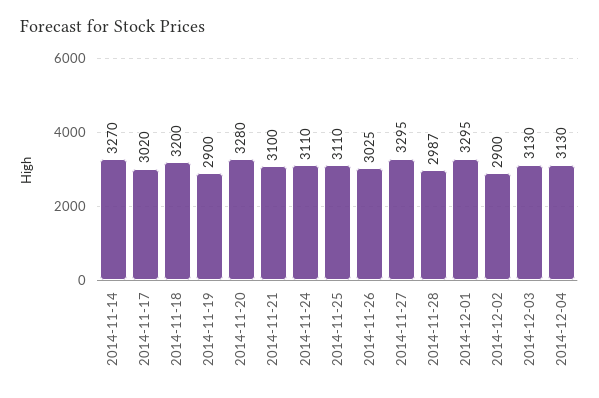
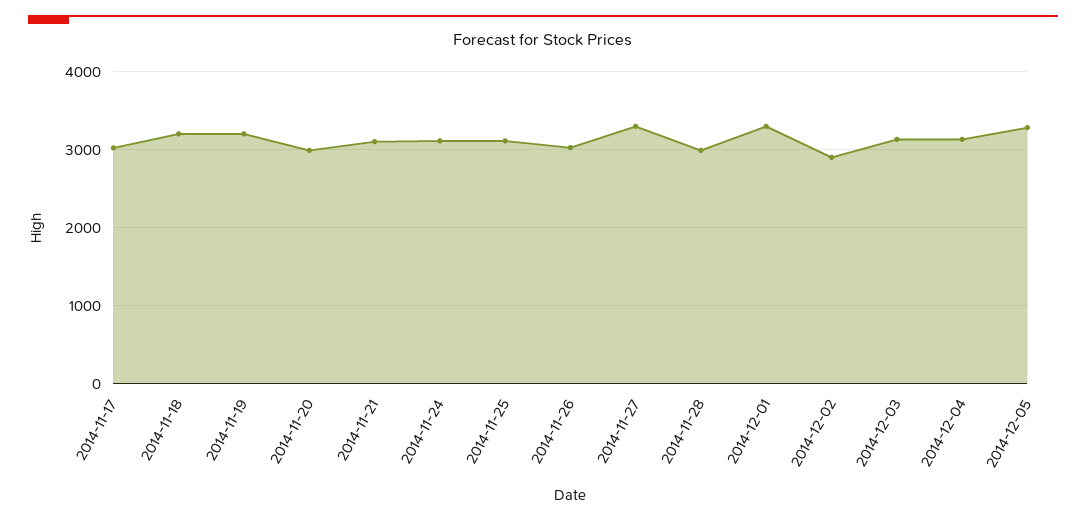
2014-11-14: 3270 -> none
2014-11-19: 2900 -> 3200
2014-11-20: 3280 -> 3000
2014-12-05: none -> 3300

